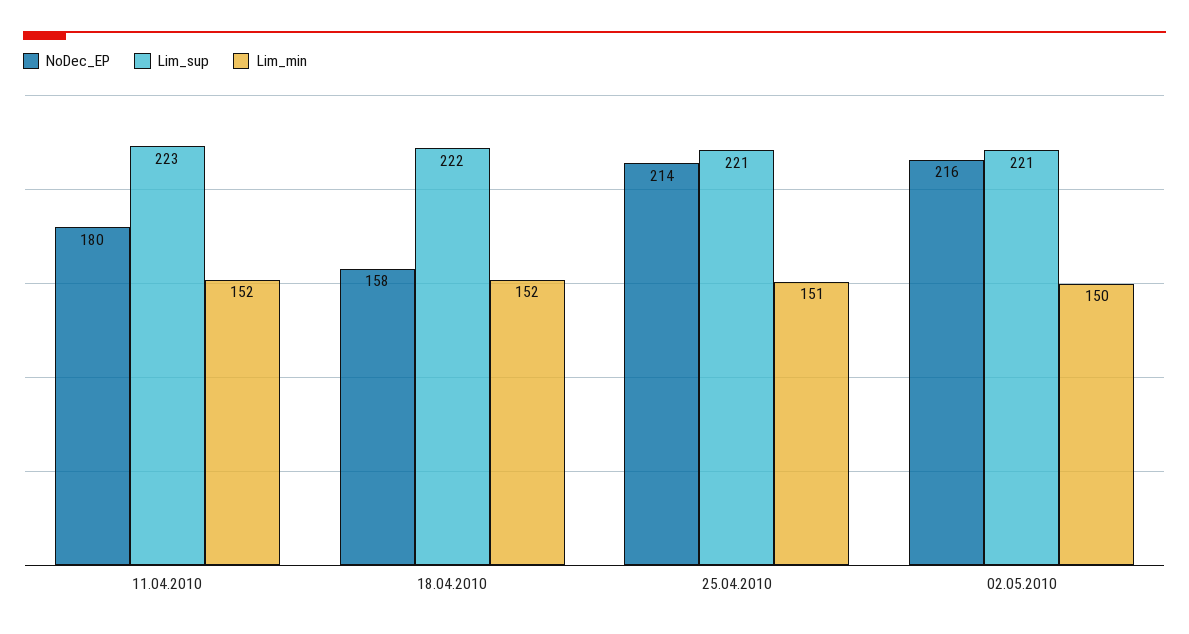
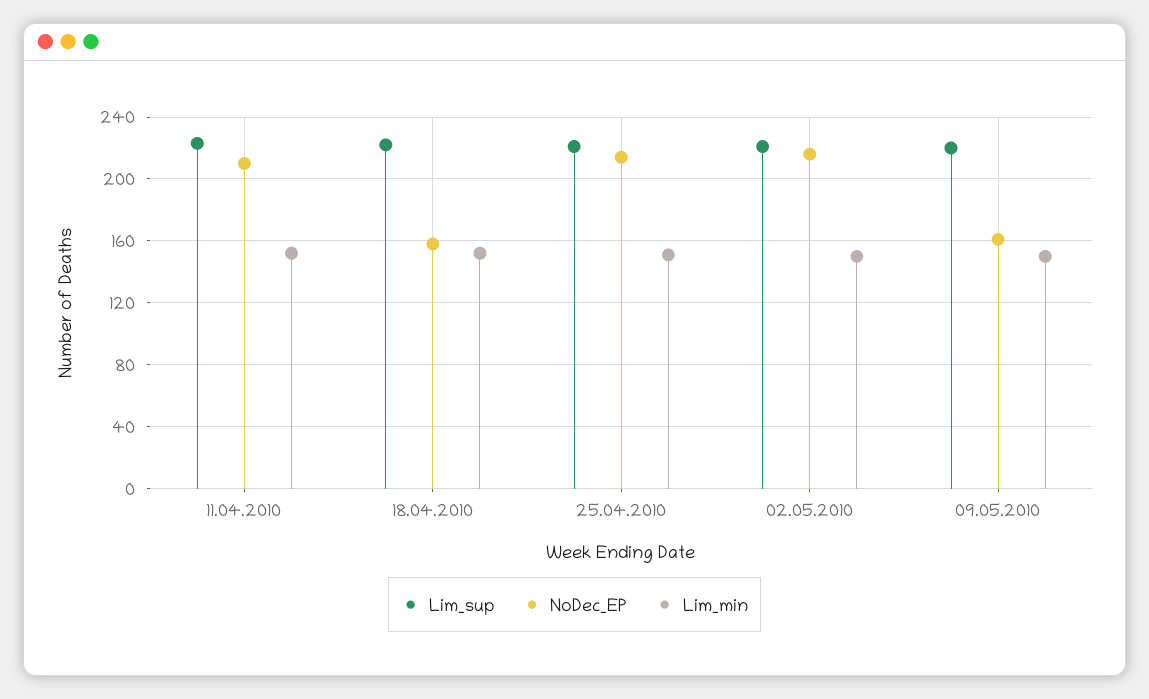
NoDec_EP, 11.04.2010: 180 -> 210
Lim_sup, 09.05.2010: none -> 220
NoDec_EP, 09.05.2010: none -> 160
Lim_min, 09.05.2010: none -> 150

